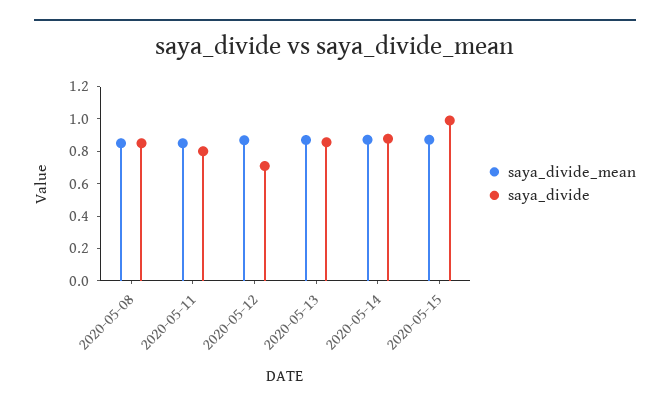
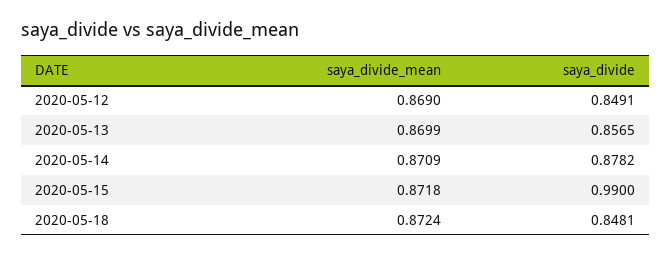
saya_divide_mean, 2020-05-08: 0.85 -> none
saya_divide, 2020-05-08: 0.85 -> none
saya_divide_mean, 2020-05-11: 0.85 -> none
saya_divide, 2020-05-11: 0.8 -> none
saya_divide, 2020-05-12: 0.7 -> 0.8491
saya_divide_mean, 2020-05-18: none -> 0.8724
saya_divide, 2020-05-18: none -> 0.8481

